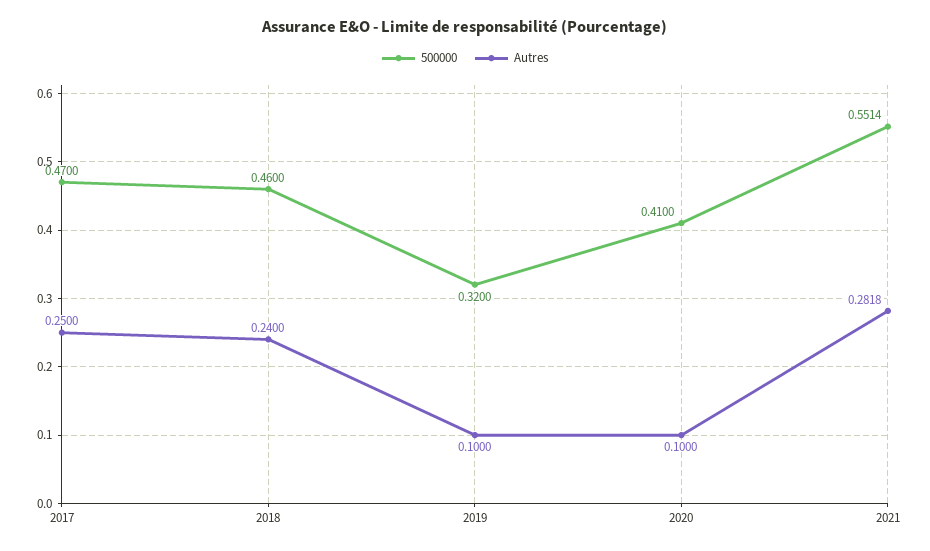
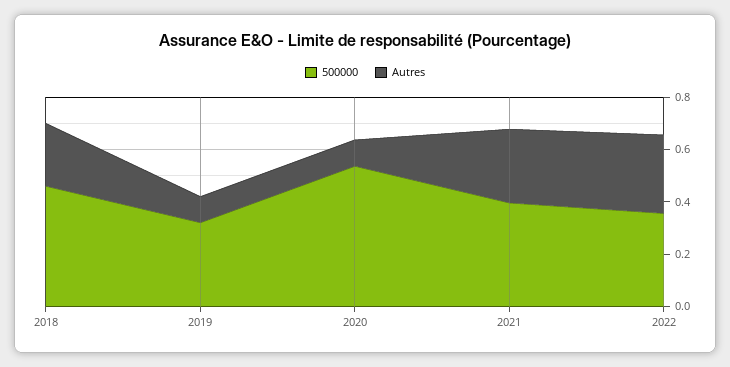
500000, 2017: 0.47 -> none
Autres, 2017: 0.25 -> none
500000, 2020: 0.41 -> 0.55
500000, 2021: 0.5514 -> 0.4
500000, 2022: none -> 0.35
Autres, 2022: none -> 0.3

